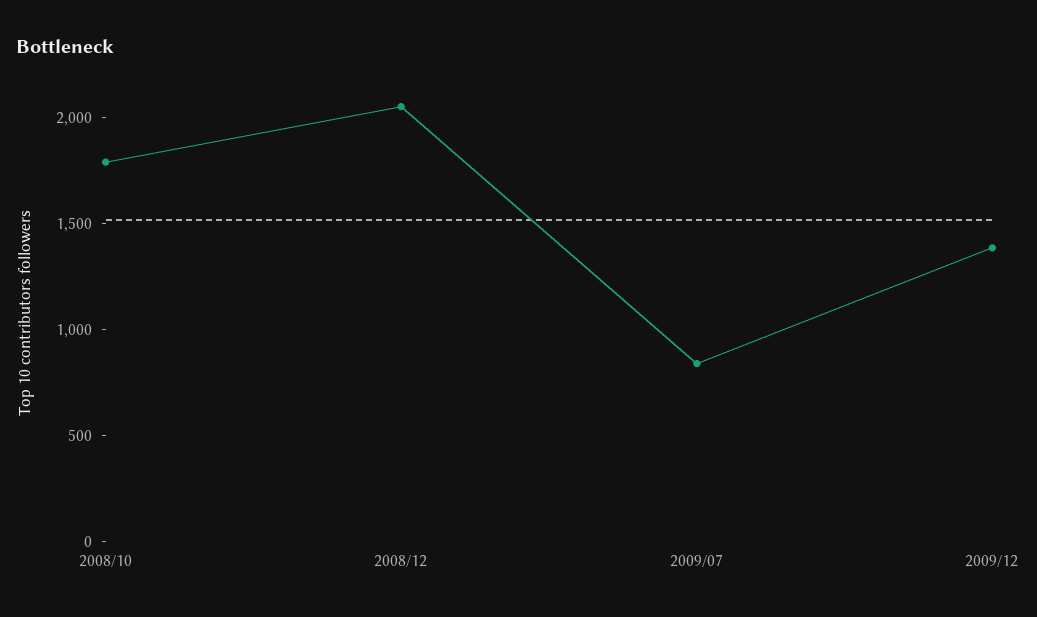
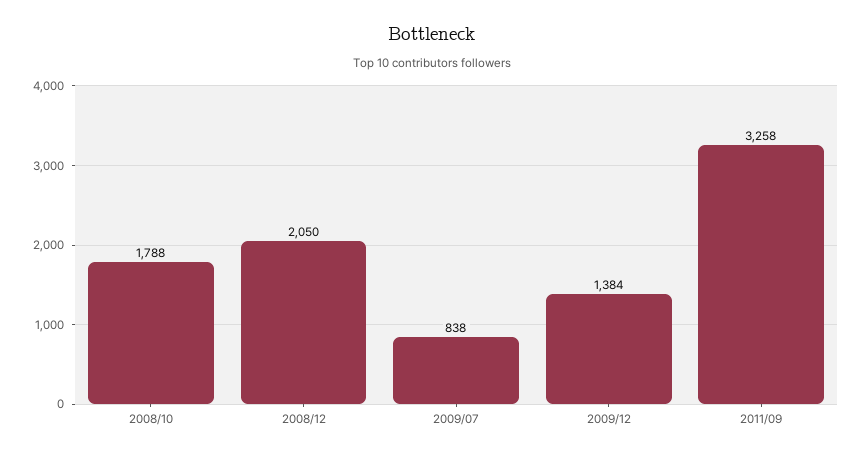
2011/09: none -> 3258

